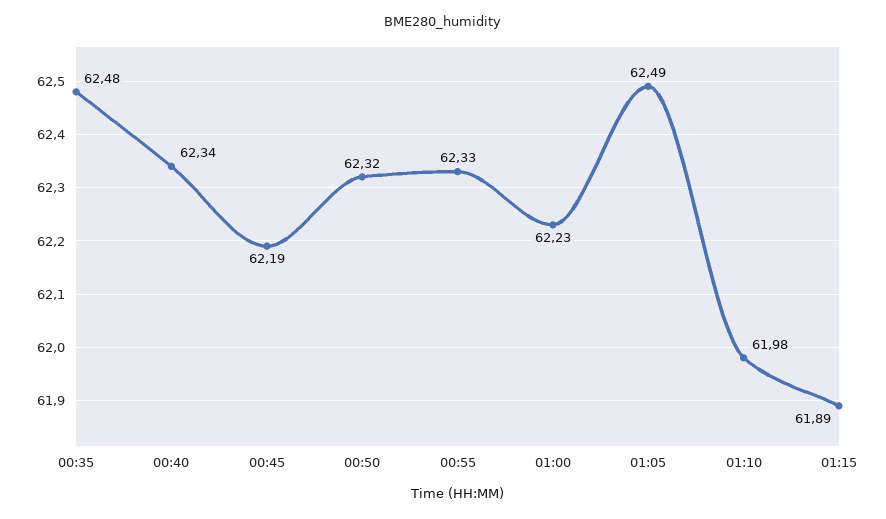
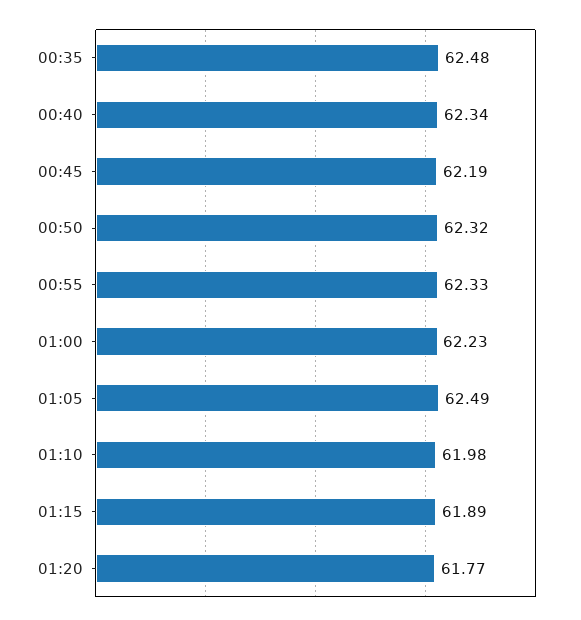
01:20: none -> 61.77

